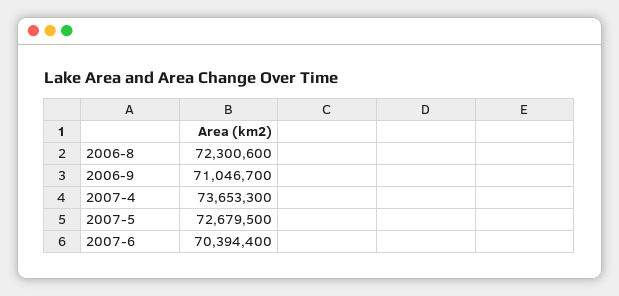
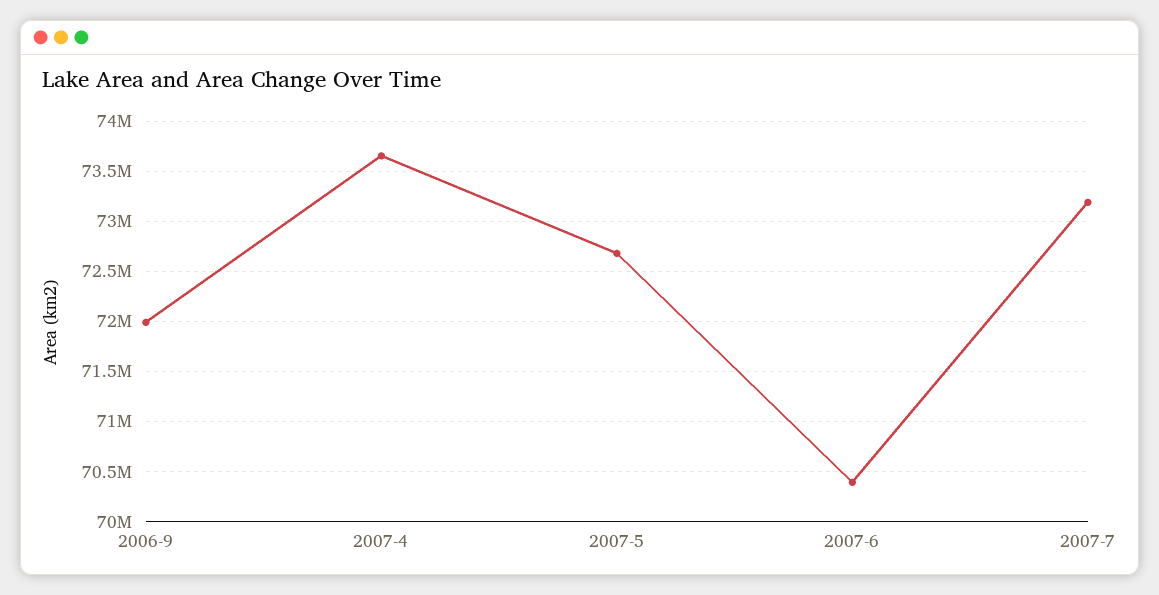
2006-8: 72300600 -> none
2006-9: 71046700 -> 72000000
2007-7: none -> 73200000

